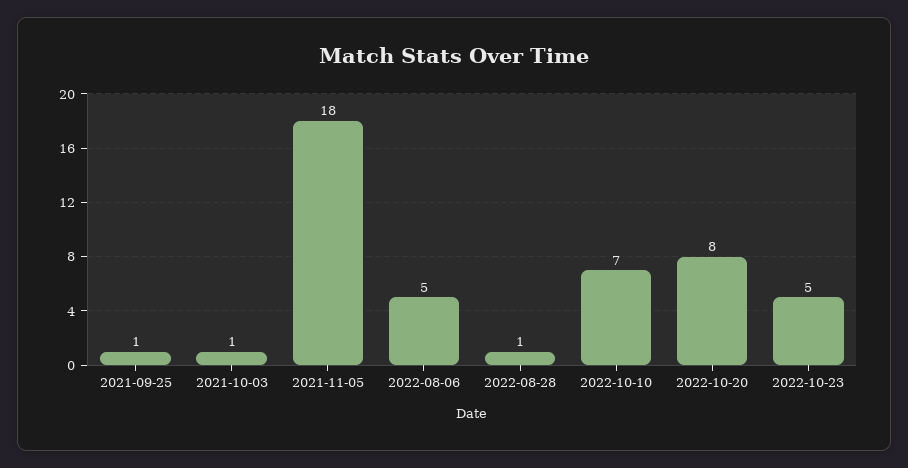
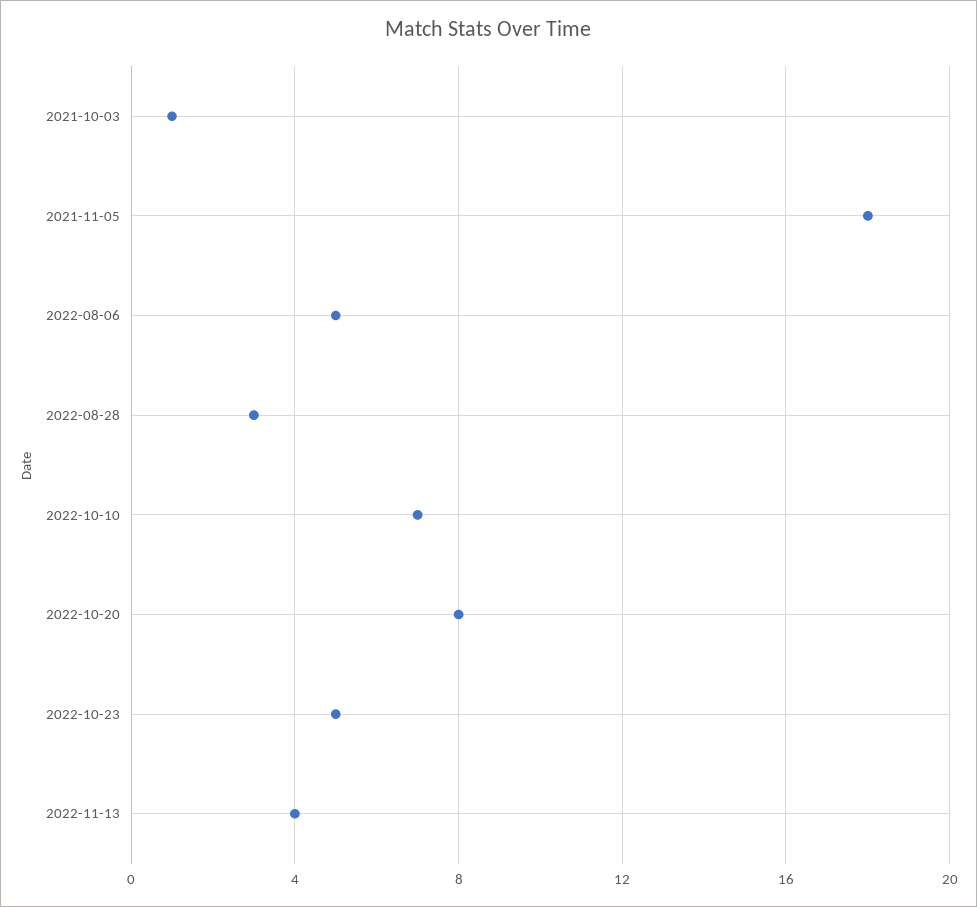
2021-09-25: 1 -> none
2022-08-28: 1 -> 3
2022-11-13: none -> 4

